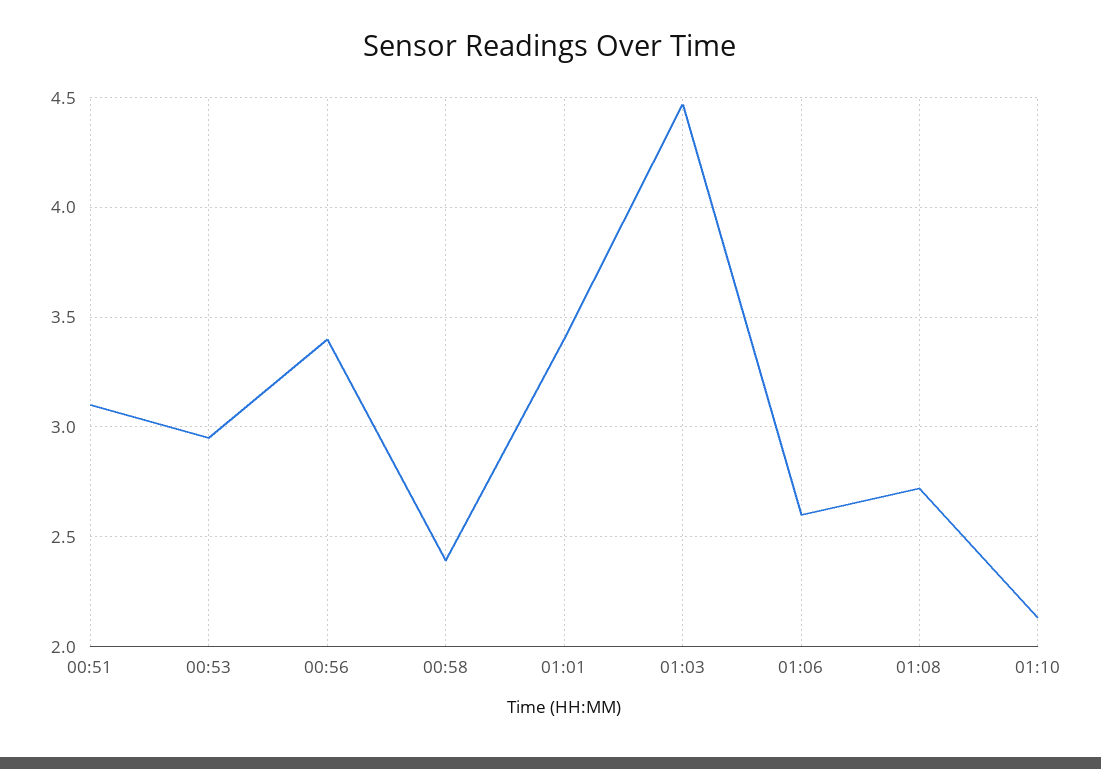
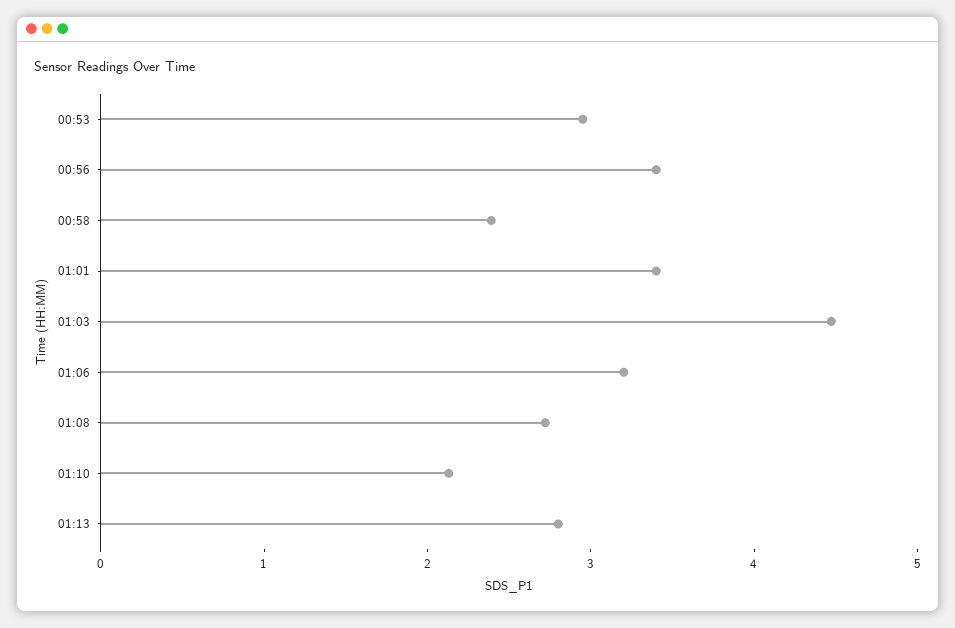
00:51: 3.1 -> none
01:06: 2.6 -> 3.2
01:13: none -> 2.8

